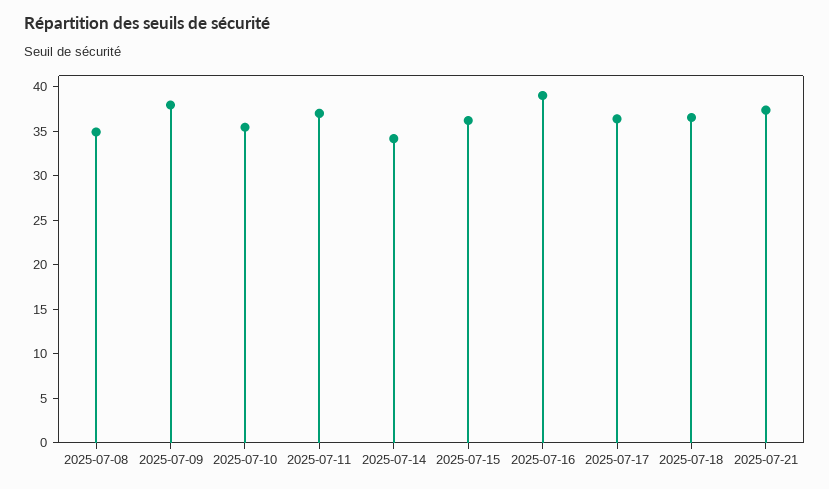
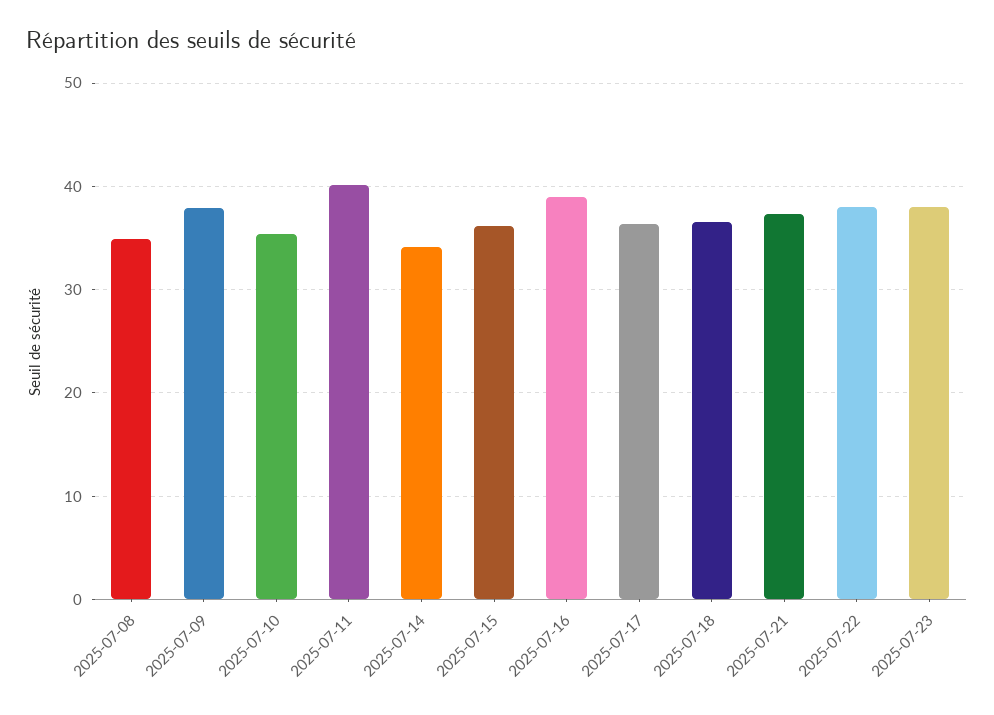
2025-07-11: 37 -> 40
2025-07-22: none -> 38
2025-07-23: none -> 38

